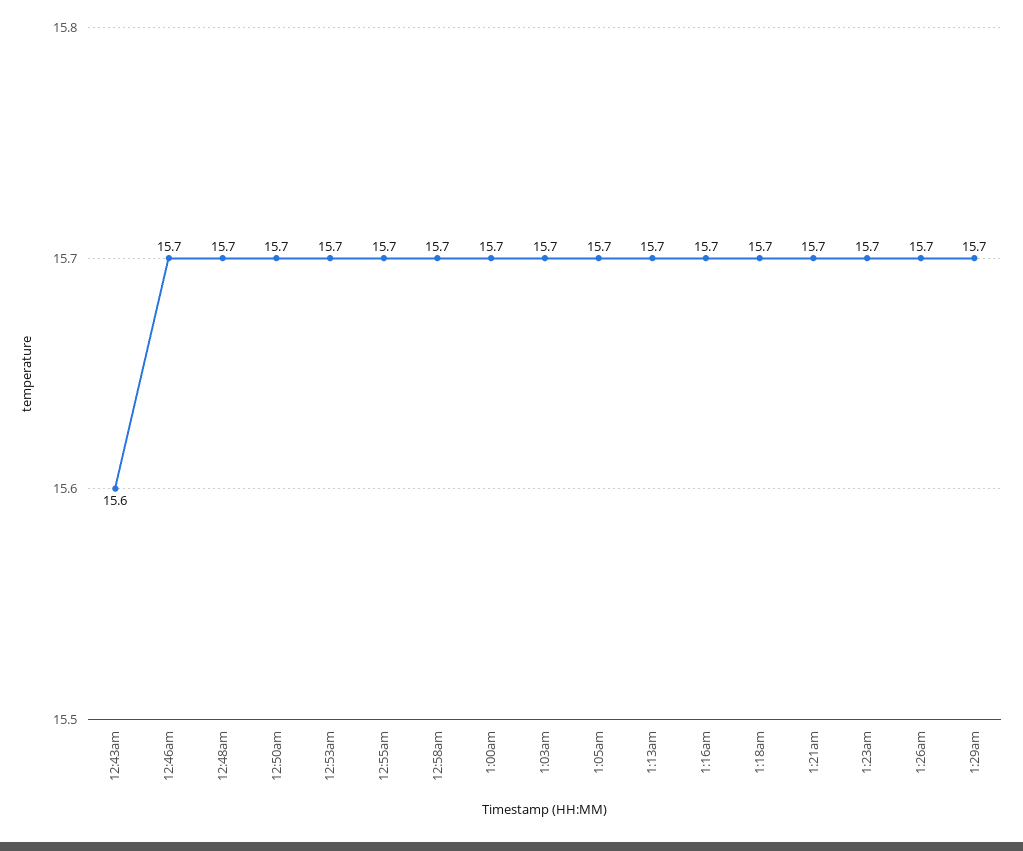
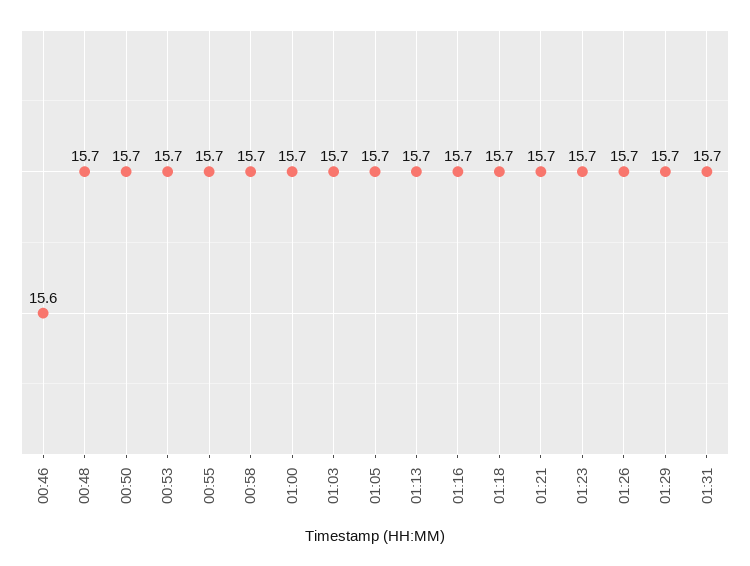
12:43am: 15.6 -> none
12:46am: 15.7 -> 15.6
01:31: none -> 15.7

